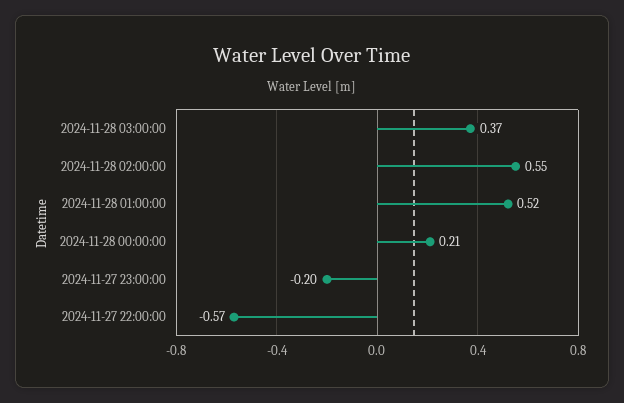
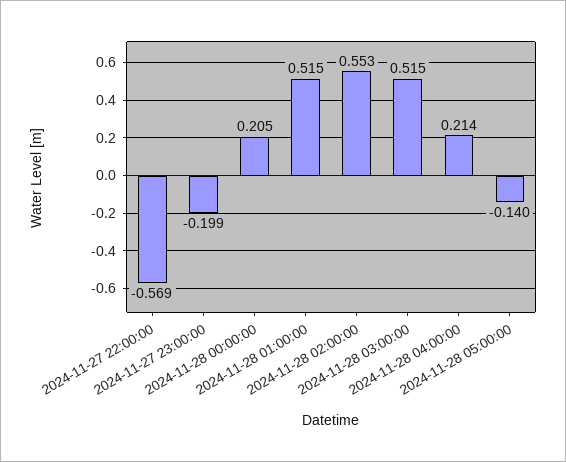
2024-11-28 03:00:00: 0.37 -> 0.515
2024-11-28 04:00:00: none -> 0.214
2024-11-28 05:00:00: none -> -0.14

